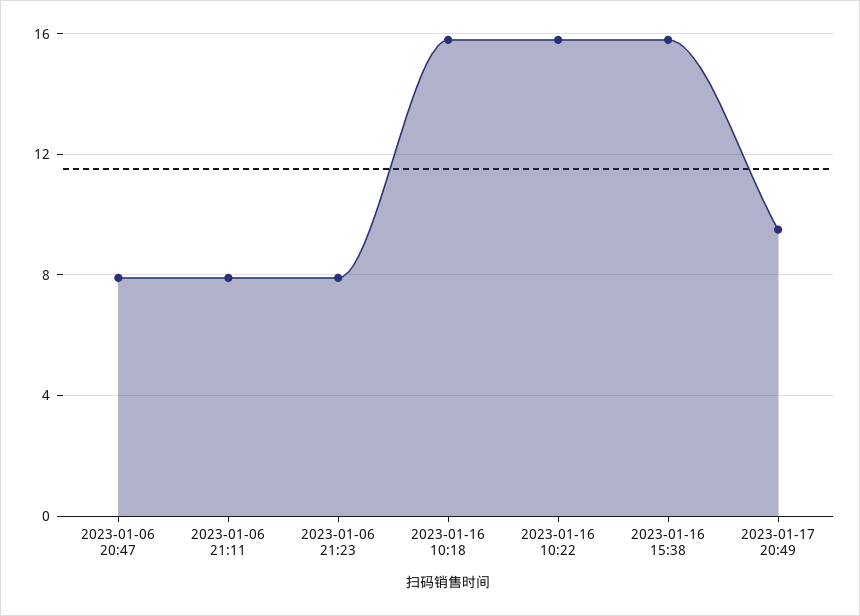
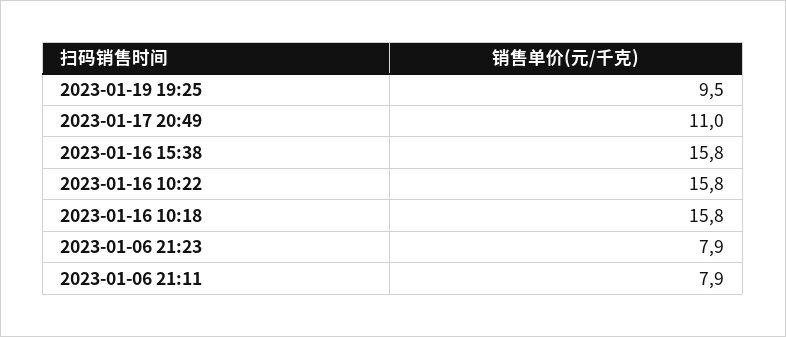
2023-01-06 20:47: 8 -> none
2023-01-17 20:49: 9.5 -> 11
2023-01-19 19:25: none -> 9.5

